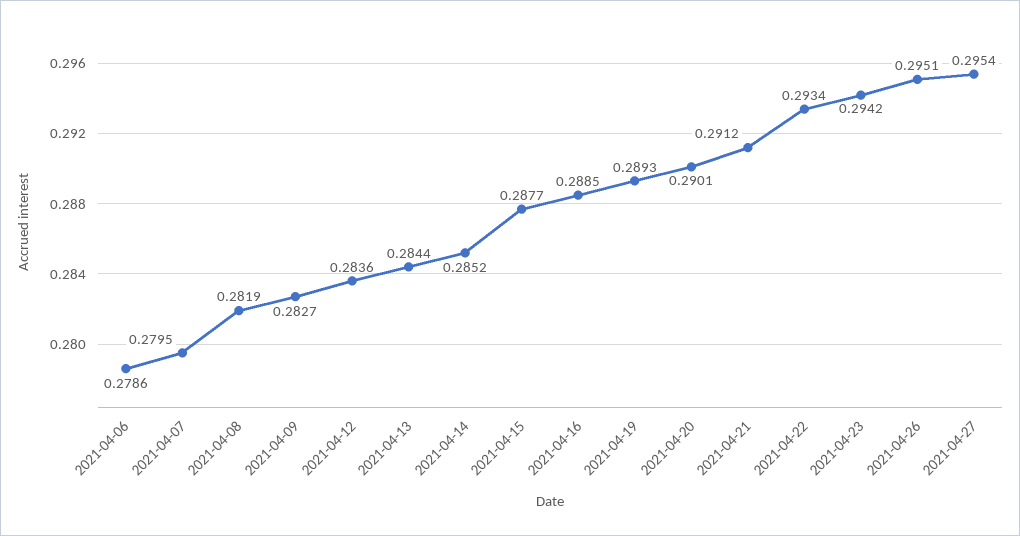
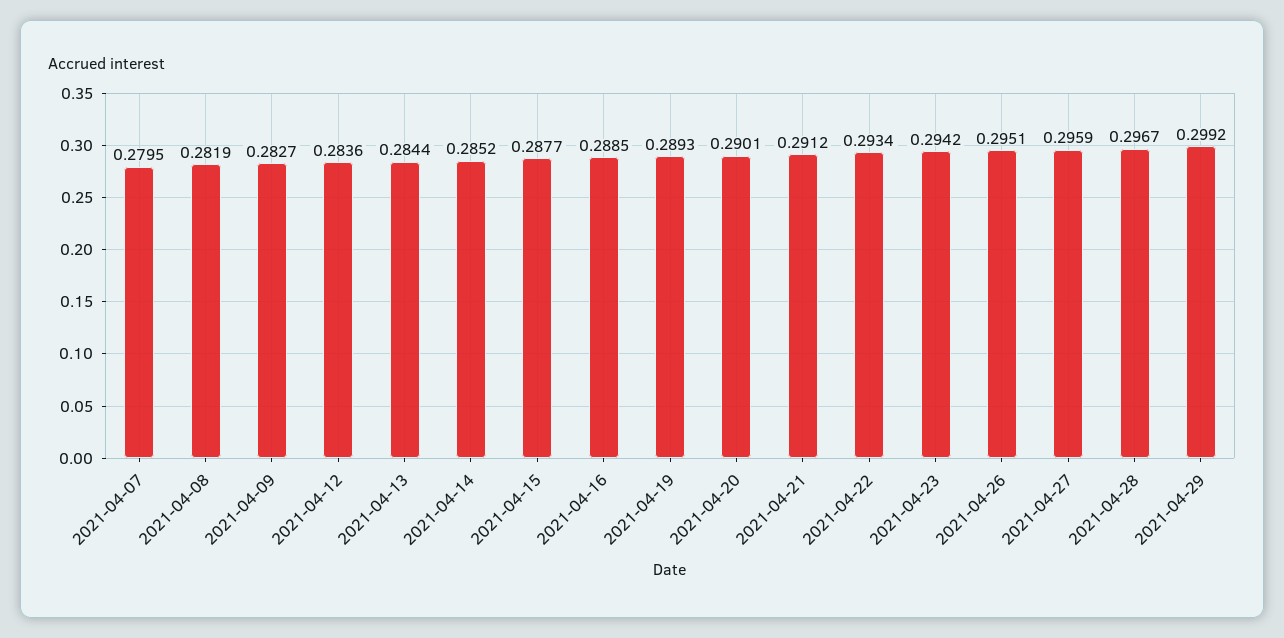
2021-04-06: 0.2786 -> none
2021-04-27: 0.2954 -> 0.2959
2021-04-28: none -> 0.2967
2021-04-29: none -> 0.2992

